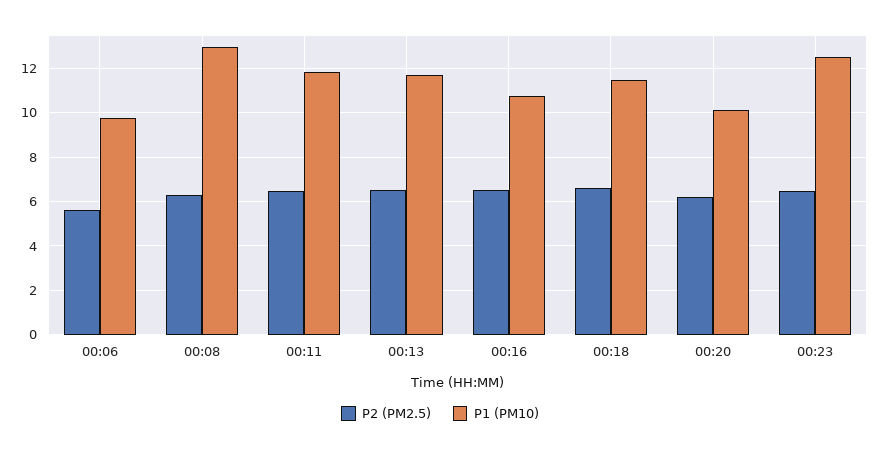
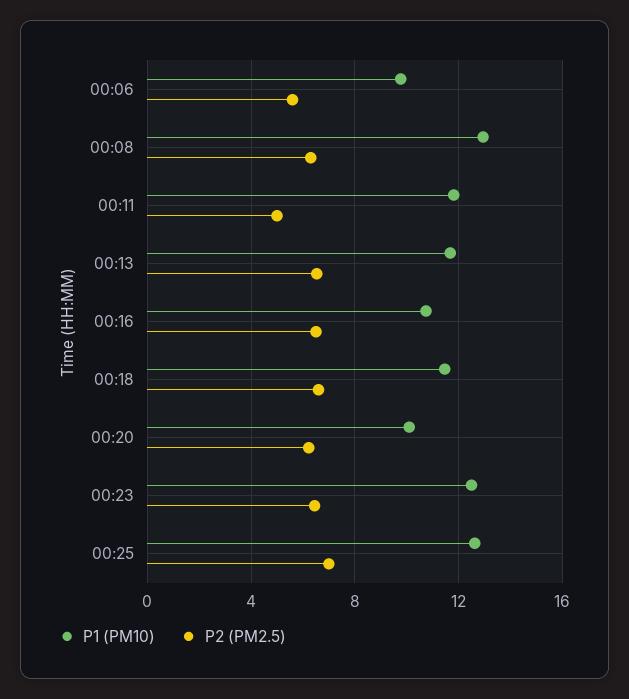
P2 (PM2.5), 00:11: 6.5 -> 5
P1 (PM10), 00:25: none -> 12.5
P2 (PM2.5), 00:25: none -> 7

